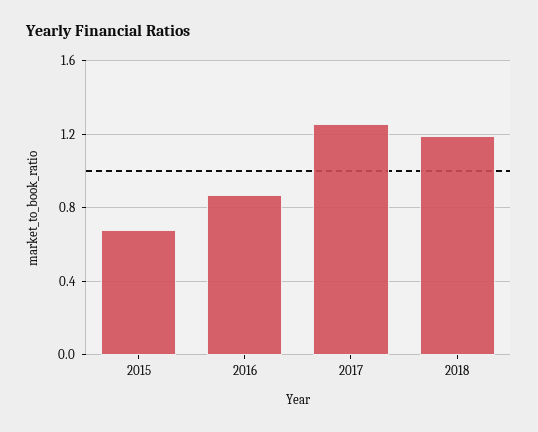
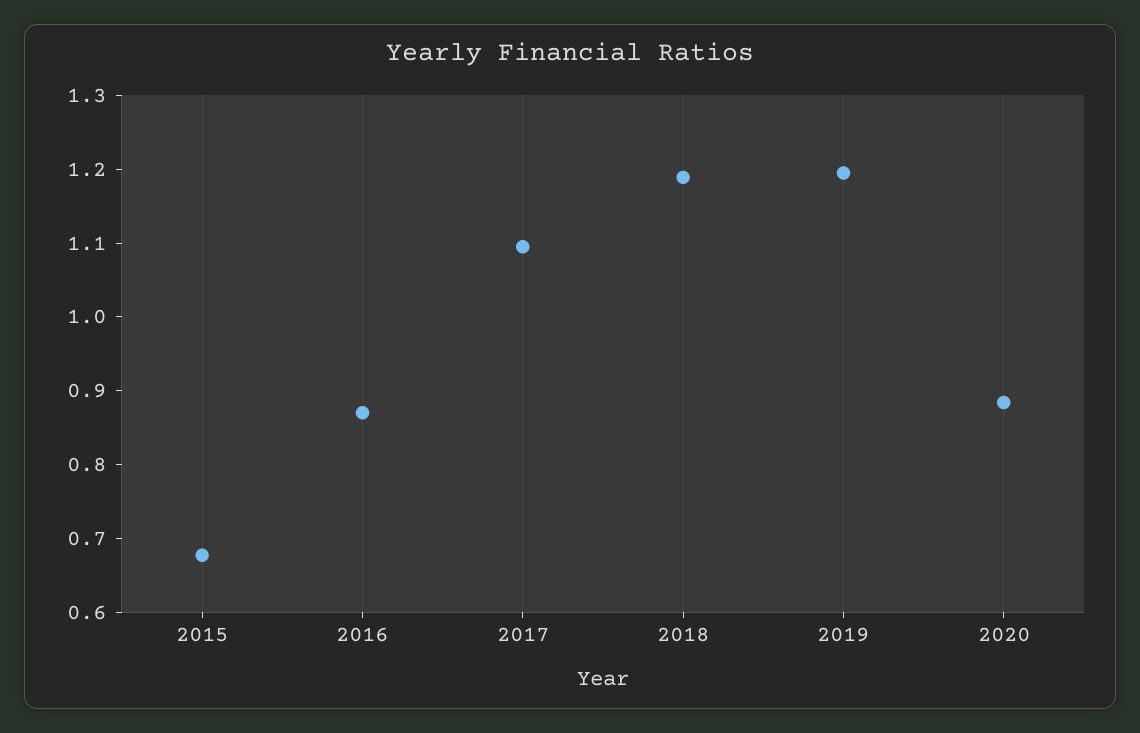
2017: 1.25 -> 1.1
2019: none -> 1.2
2020: none -> 0.88

